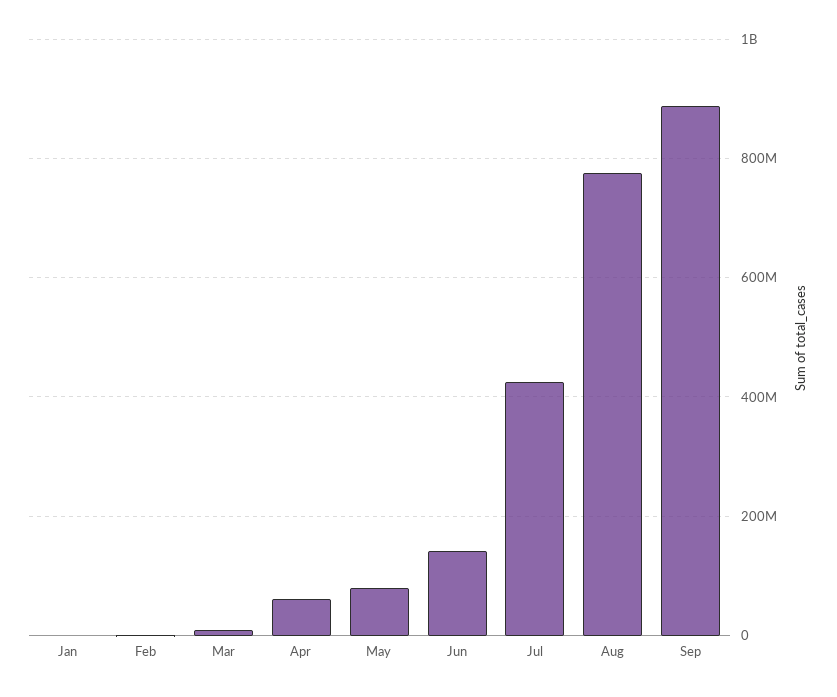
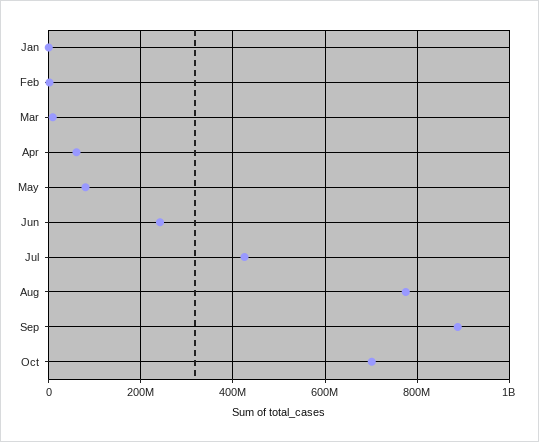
Jun: 140000000 -> 240000000
Oct: none -> 700000000

